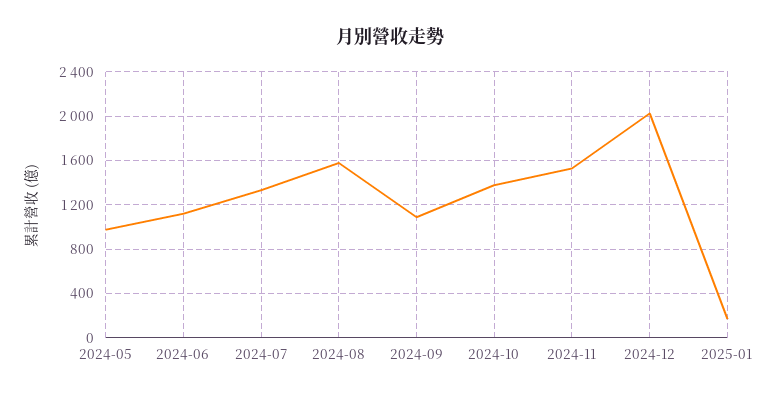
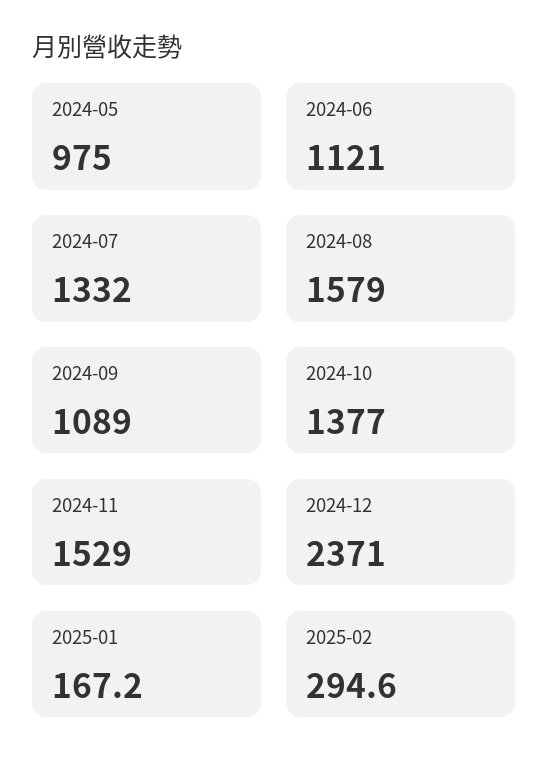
2024-12: 2000 -> 2371
2025-02: none -> 294.6

